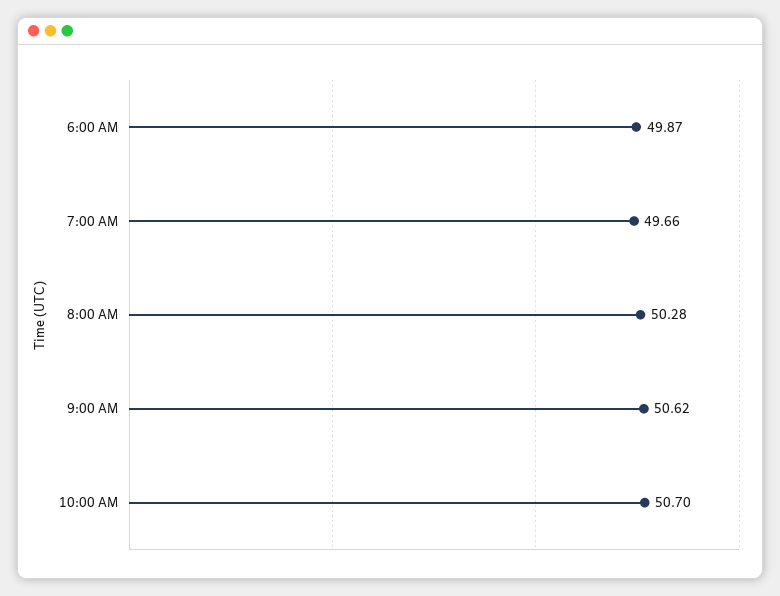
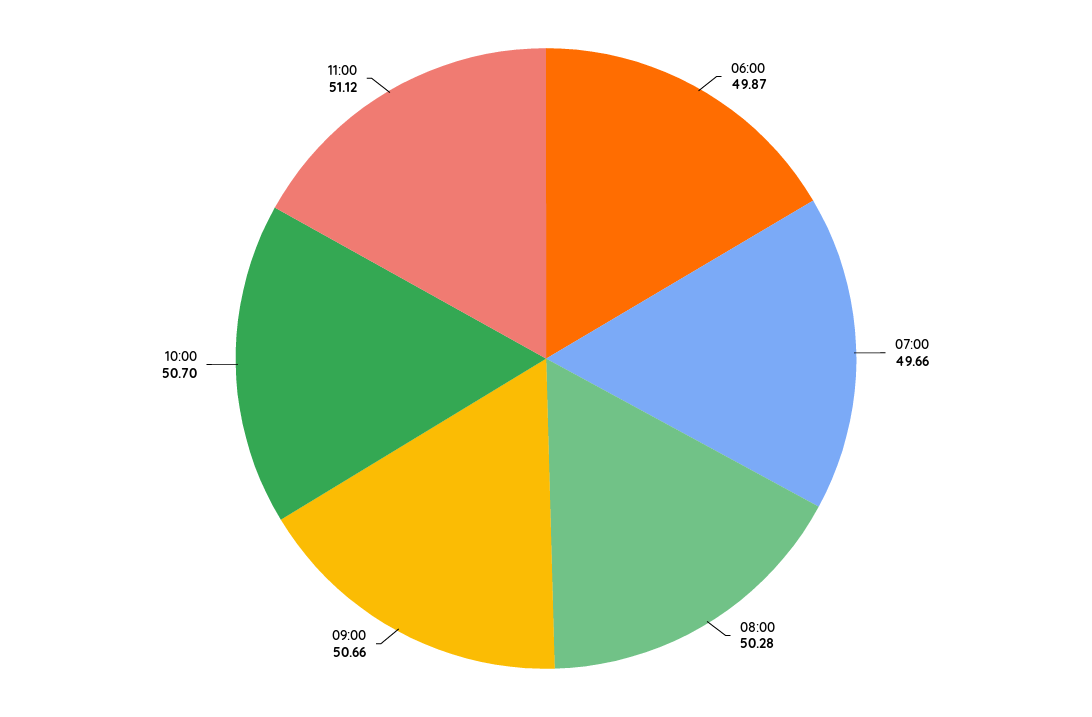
9:00 AM: 50.62 -> 50.66
11:00: none -> 51.12

